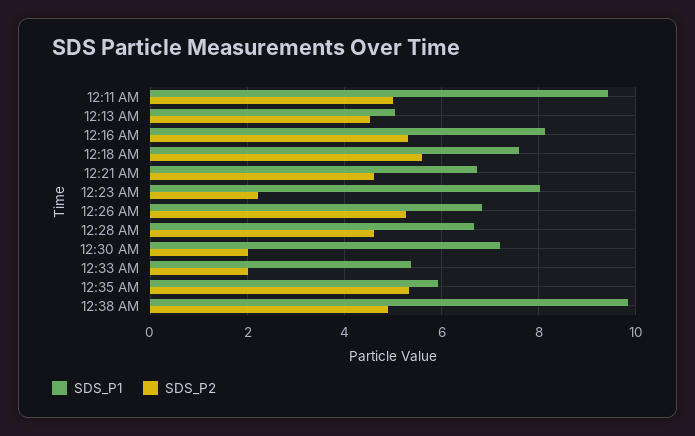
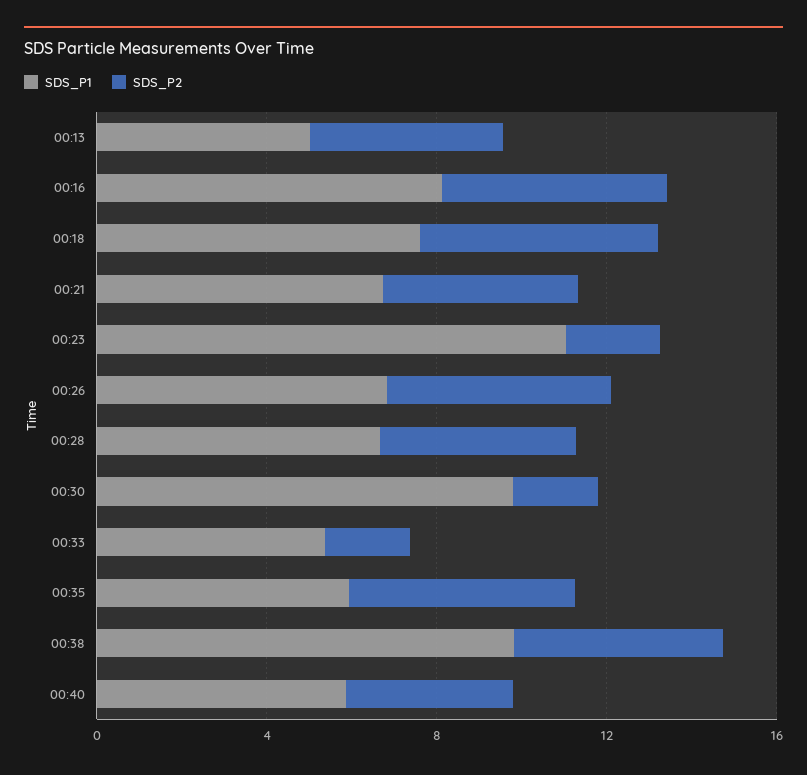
SDS_P1, 12:11 AM: 9.4 -> none
SDS_P2, 12:11 AM: 5 -> none
SDS_P1, 12:23 AM: 8 -> 11
SDS_P1, 12:30 AM: 7.2 -> 10
SDS_P1, 00:40: none -> 6
SDS_P2, 00:40: none -> 4

